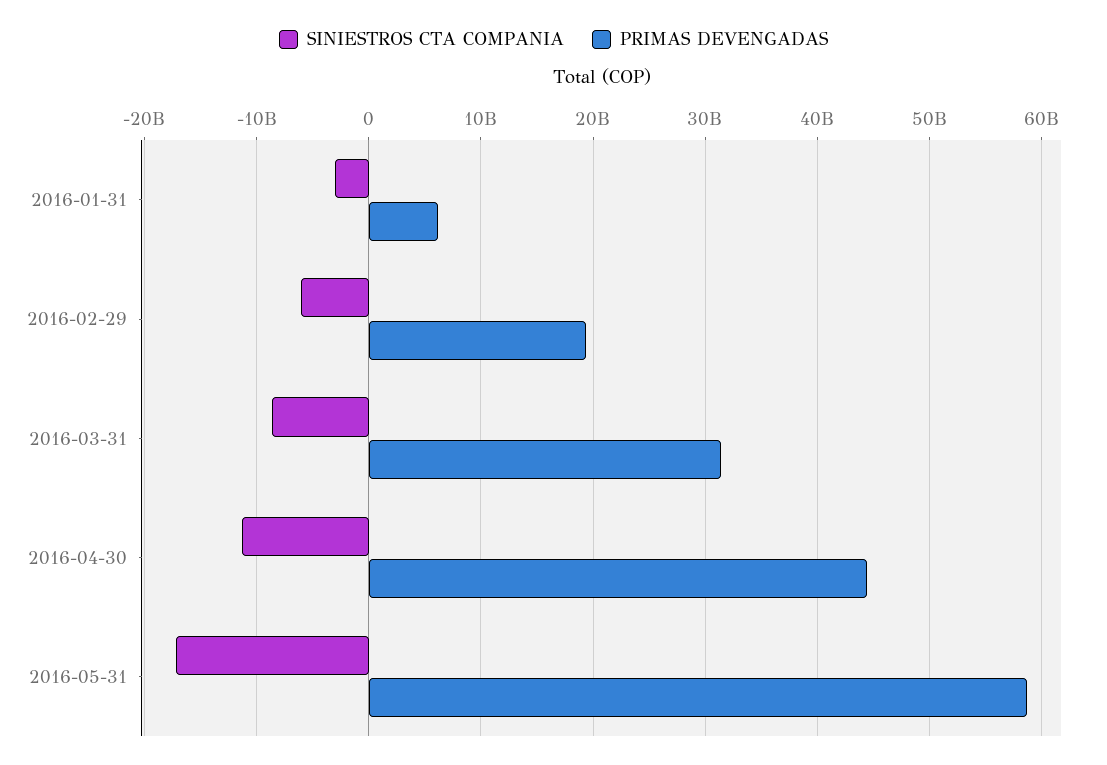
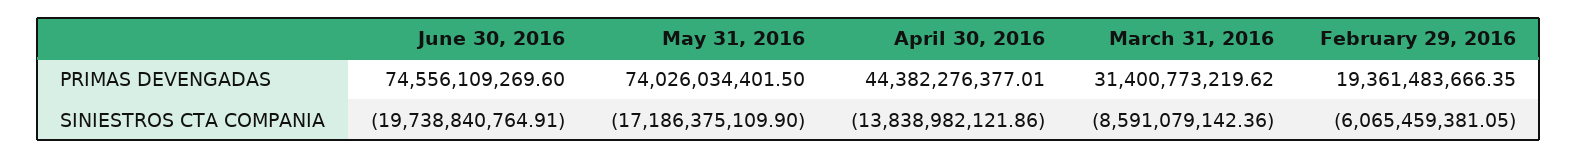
SINIESTROS CTA COMPANIA, 2016-01-31: -3000000000 -> none
PRIMAS DEVENGADAS, 2016-01-31: 6000000000 -> none
SINIESTROS CTA COMPANIA, 2016-04-30: -11000000000 -> -13838982121.86
PRIMAS DEVENGADAS, 2016-05-31: 59000000000 -> 74026034401.5
PRIMAS DEVENGADAS, June 30, 2016: none -> 74556109269.6
SINIESTROS CTA COMPANIA, June 30, 2016: none -> -19738840764.91

